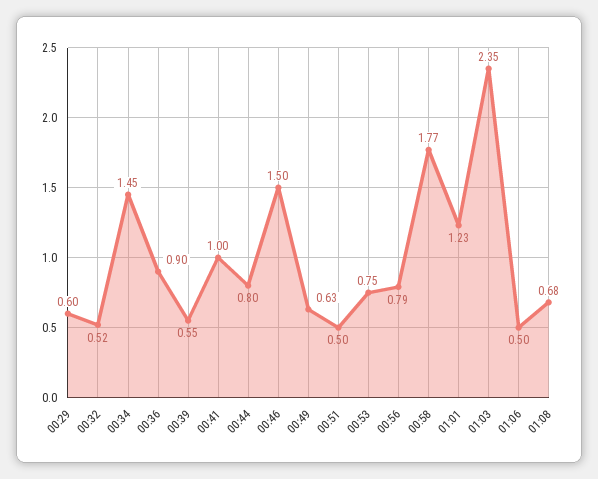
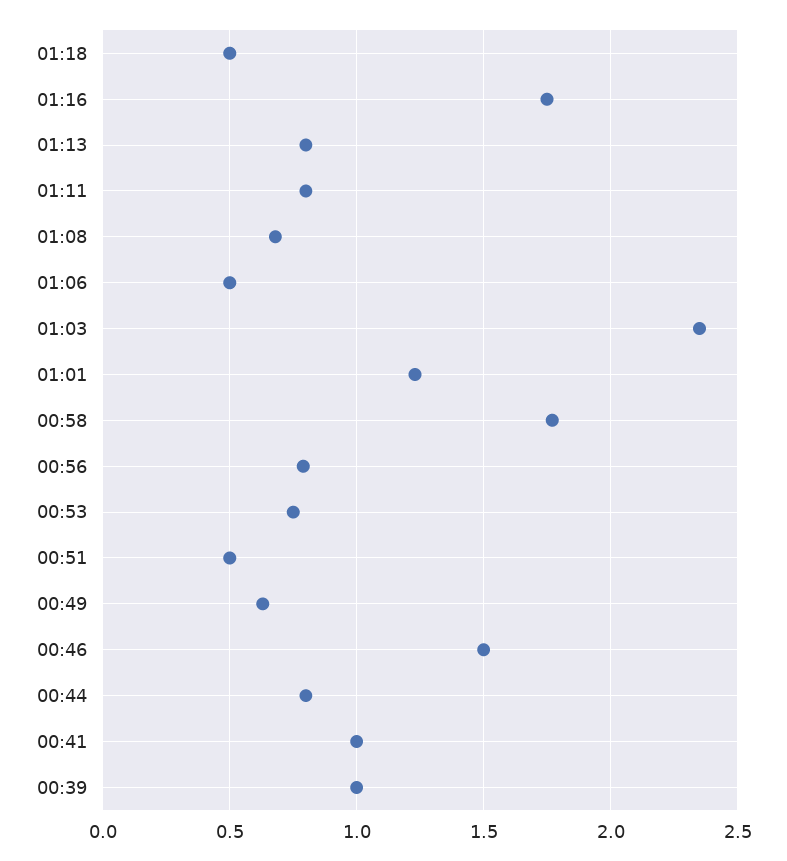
00:29: 0.6 -> none
00:32: 0.52 -> none
00:34: 1.45 -> none
00:36: 0.9 -> none
00:39: 0.55 -> 1
01:18: none -> 0.5
01:16: none -> 1.75
01:13: none -> 0.8
01:11: none -> 0.8

